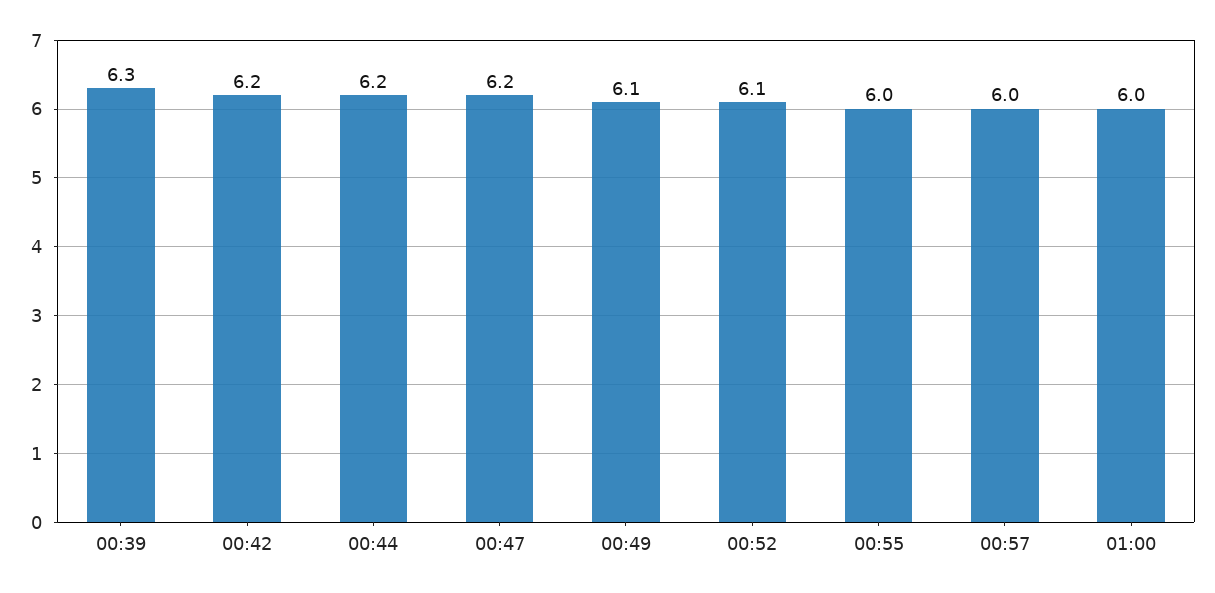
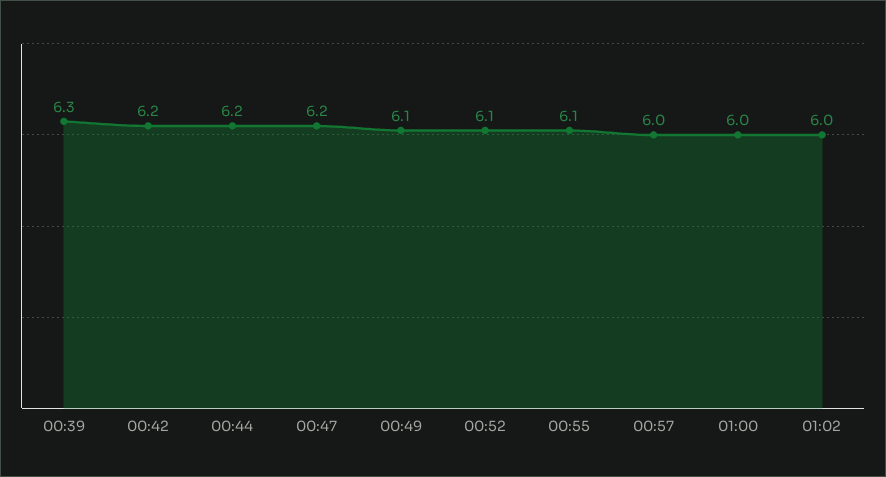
00:55: 6 -> 6.1
01:02: none -> 6

